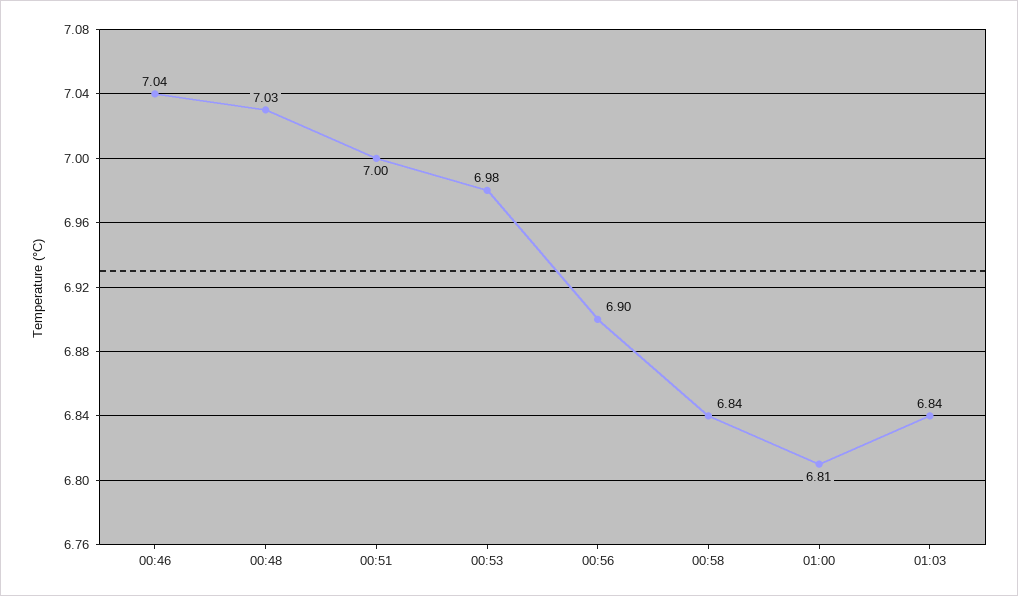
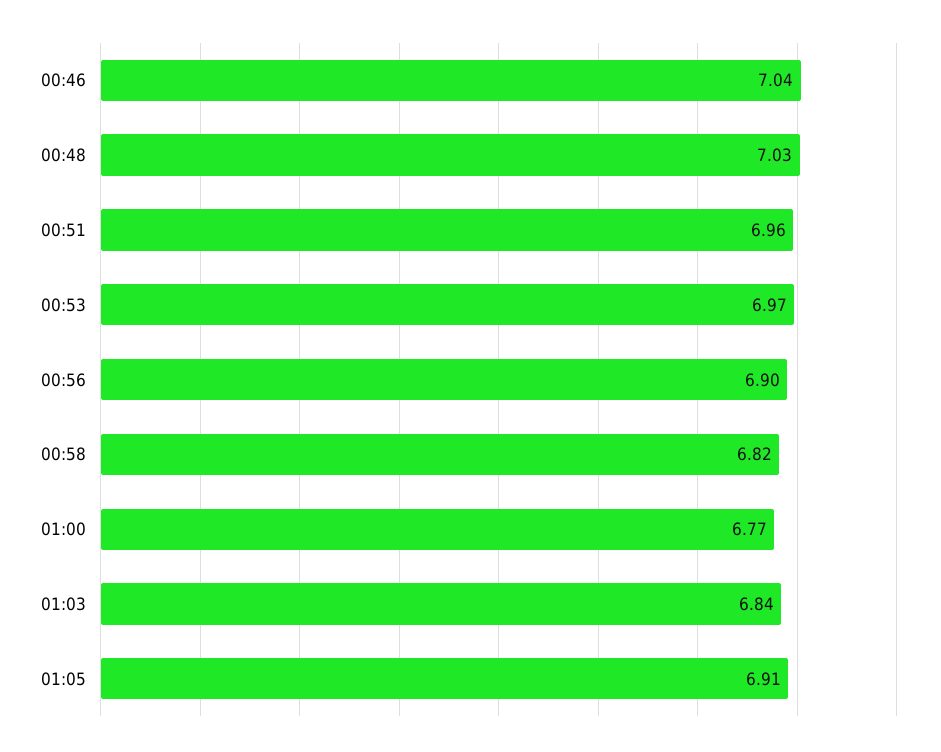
00:51: 7 -> 6.96
00:53: 6.98 -> 6.97
00:58: 6.84 -> 6.82
01:00: 6.81 -> 6.77
01:05: none -> 6.91

